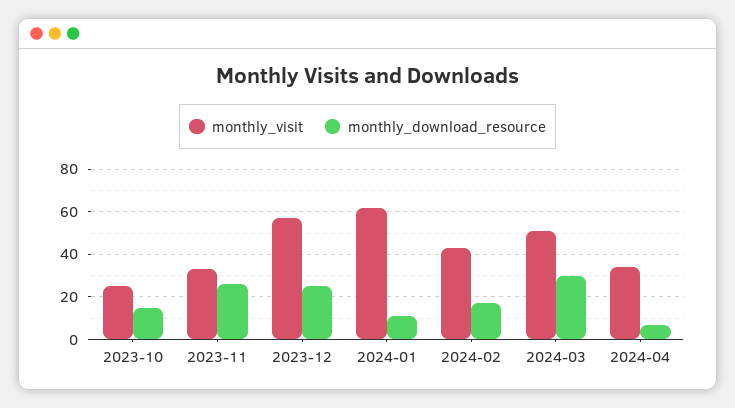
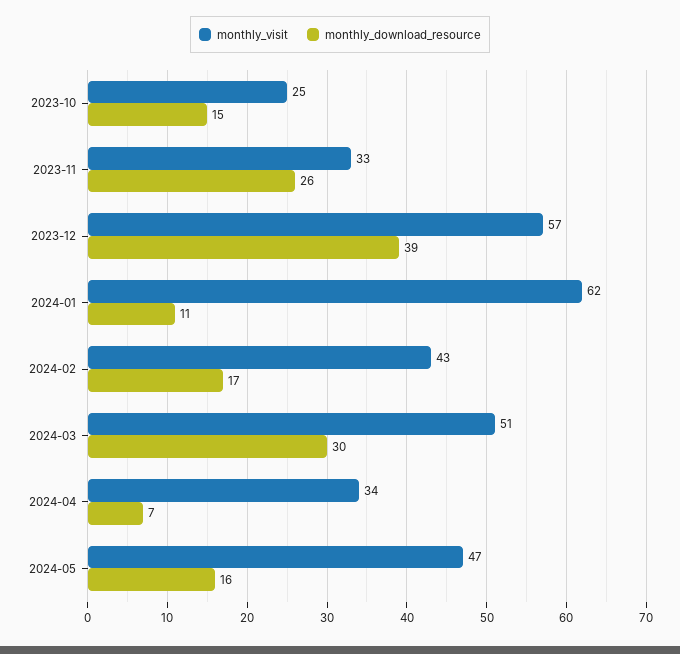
monthly_download_resource, 2023-12: 25 -> 39
monthly_visit, 2024-05: none -> 47
monthly_download_resource, 2024-05: none -> 16

